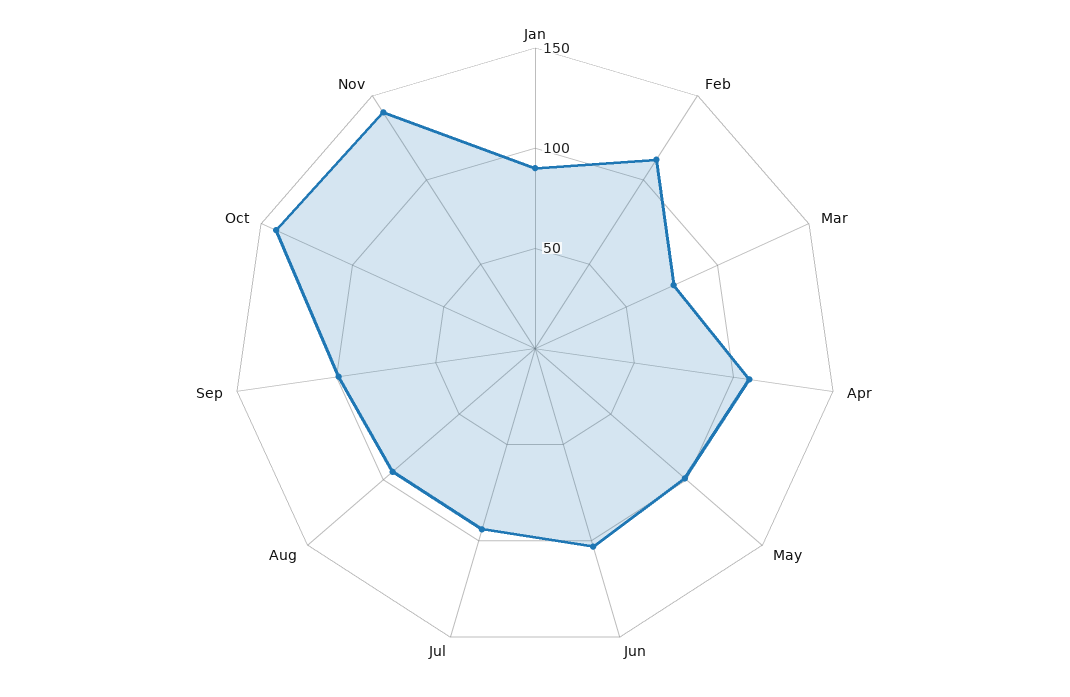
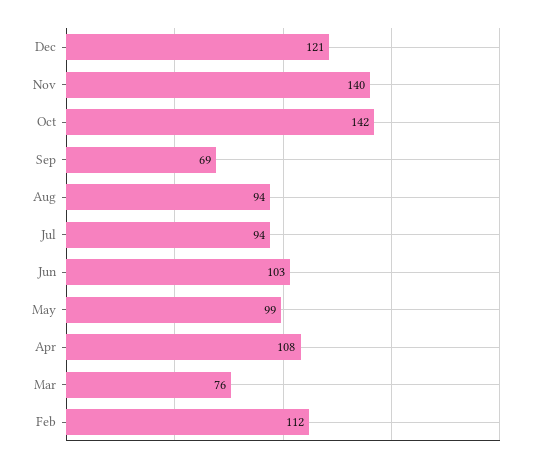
Jan: 90 -> none
Sep: 100 -> 69
Dec: none -> 121

